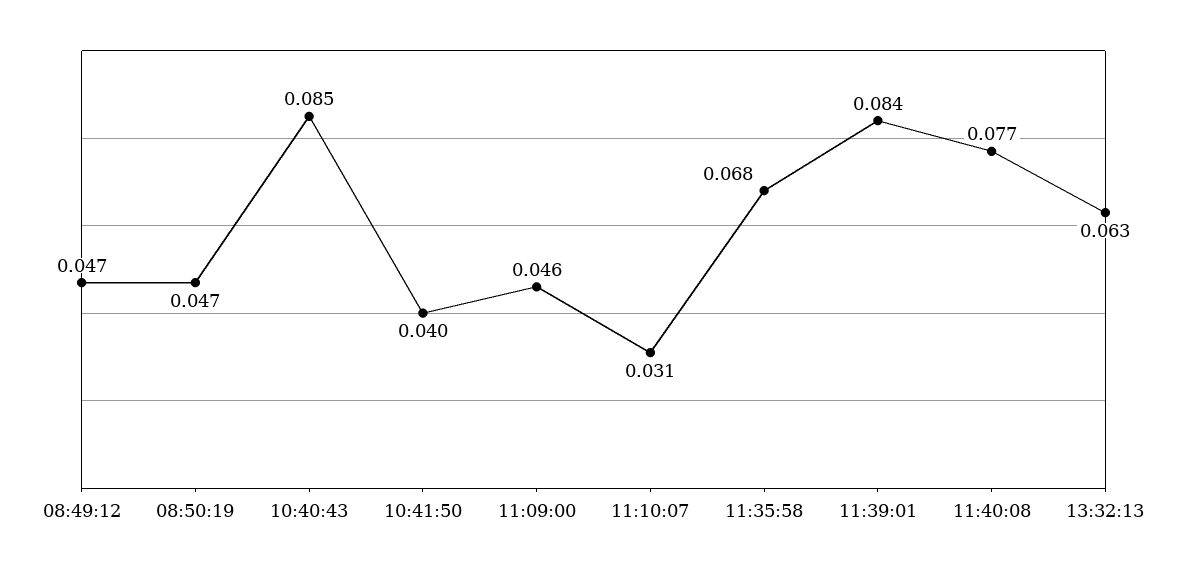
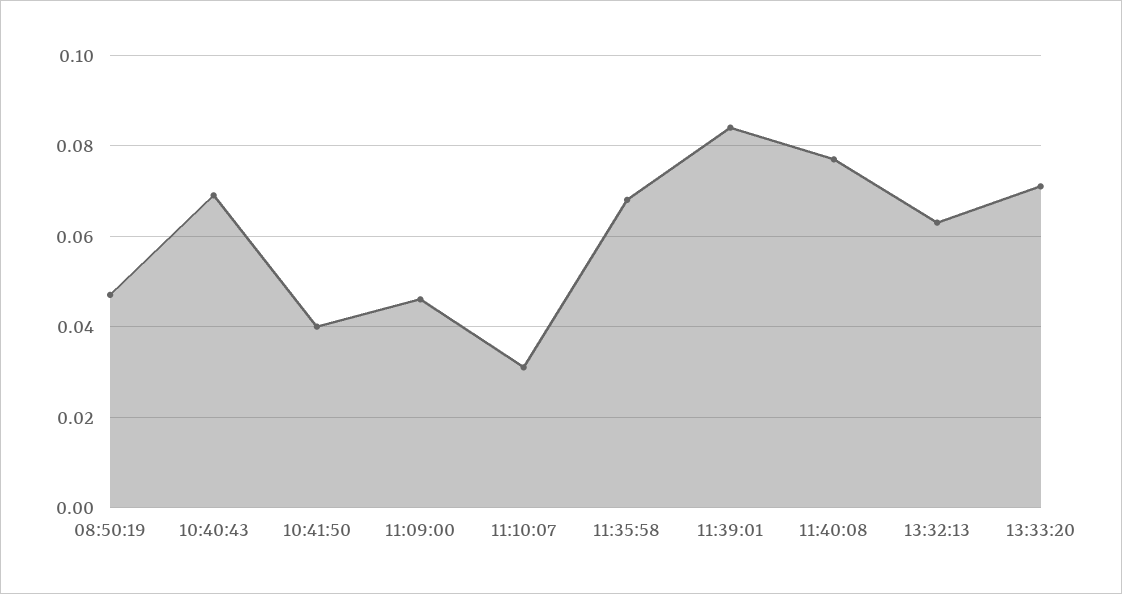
08:49:12: 0.047 -> none
10:40:43: 0.085 -> 0.07
13:33:20: none -> 0.07

